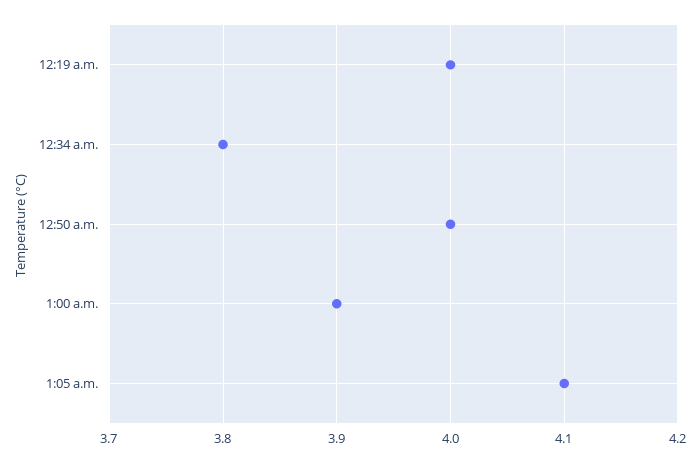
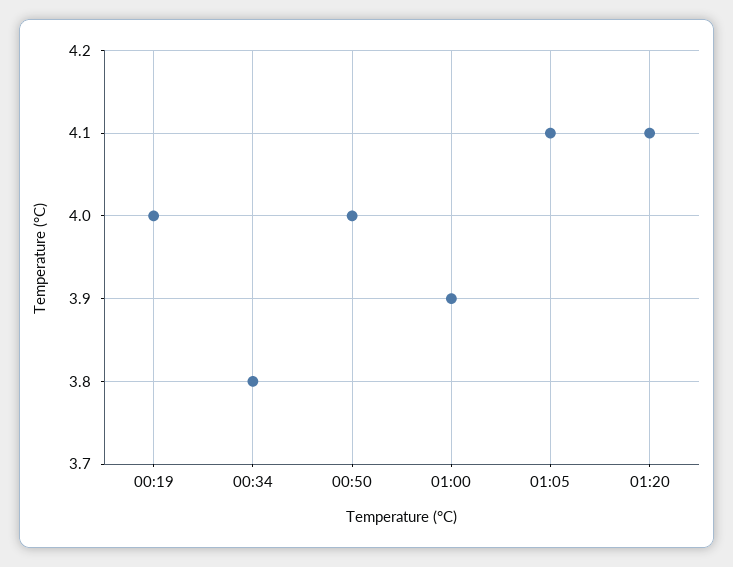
01:20: none -> 4.1

